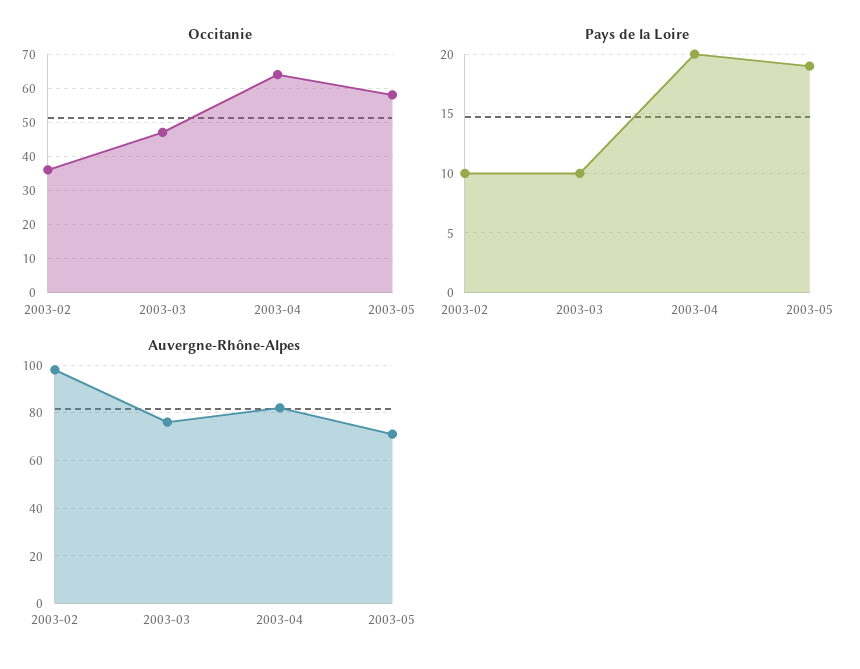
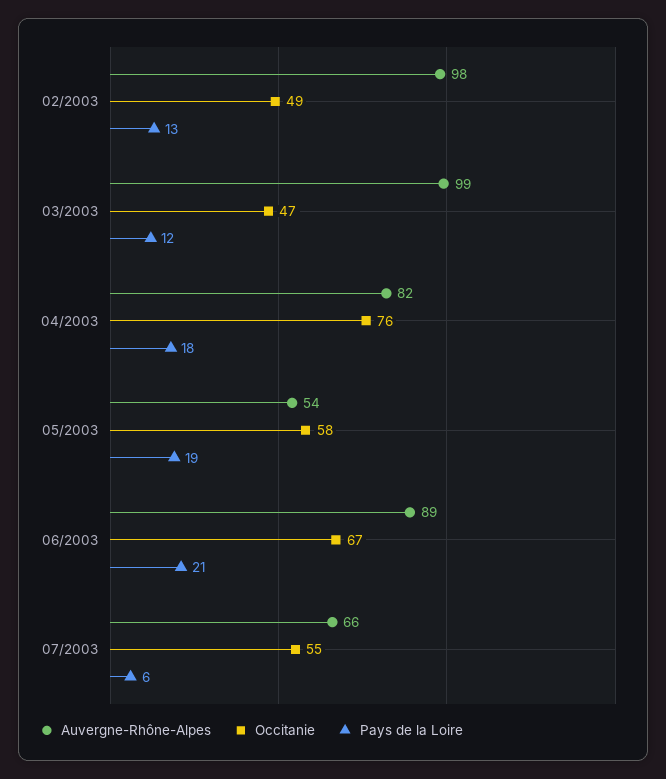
Occitanie, 2003-02: 35 -> 49
Occitanie, 2003-04: 65 -> 76
Pays de la Loire, 2003-02: 10 -> 13
Pays de la Loire, 2003-03: 10 -> 12
Pays de la Loire, 2003-04: 20 -> 18
Auvergne-Rhône-Alpes, 2003-03: 75 -> 99
Auvergne-Rhône-Alpes, 2003-05: 70 -> 54
Auvergne-Rhône-Alpes, 06/2003: none -> 89
Occitanie, 06/2003: none -> 67
Pays de la Loire, 06/2003: none -> 21
Auvergne-Rhône-Alpes, 07/2003: none -> 66
Occitanie, 07/2003: none -> 55
Pays de la Loire, 07/2003: none -> 6

